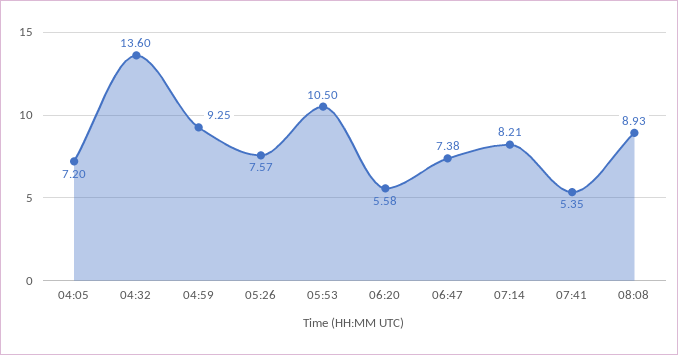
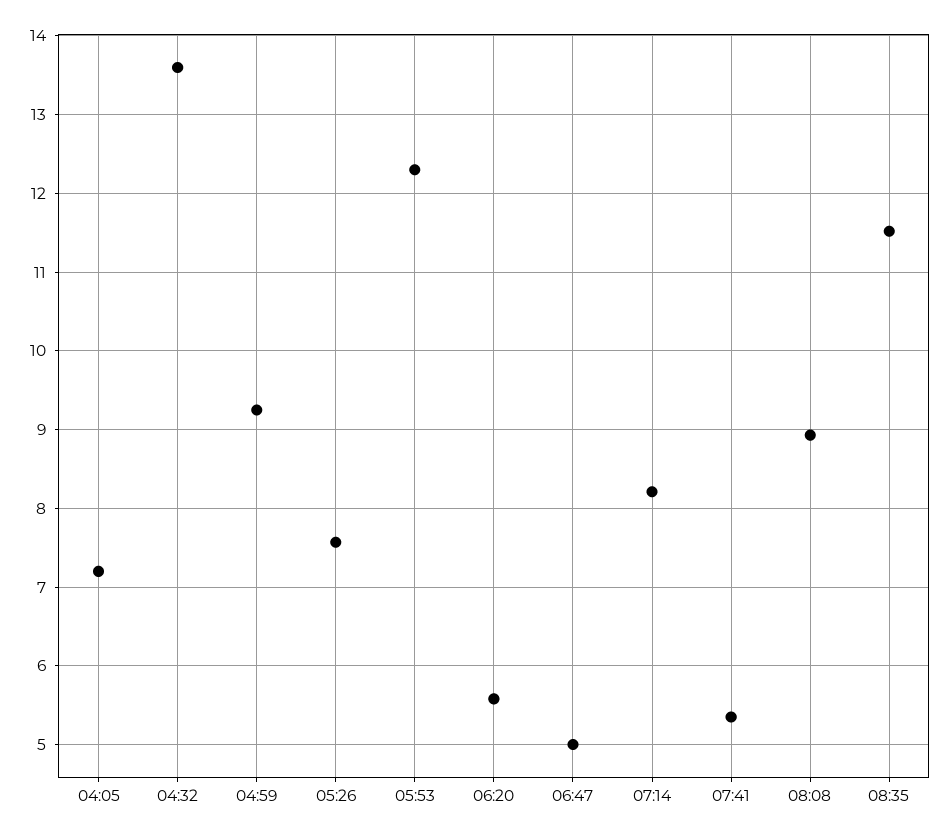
05:53: 10.5 -> 12.3
06:47: 7.38 -> 5
08:35: none -> 11.5

